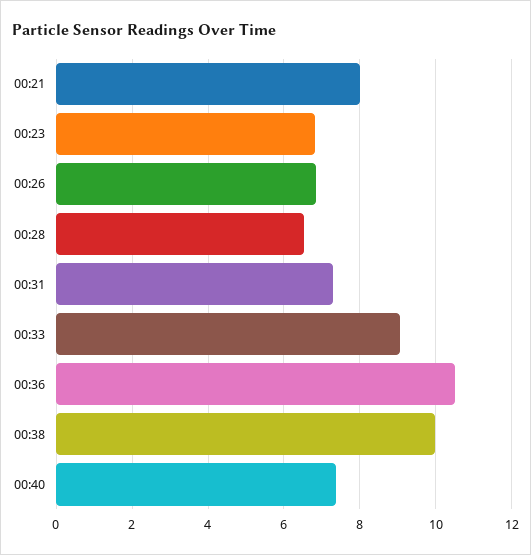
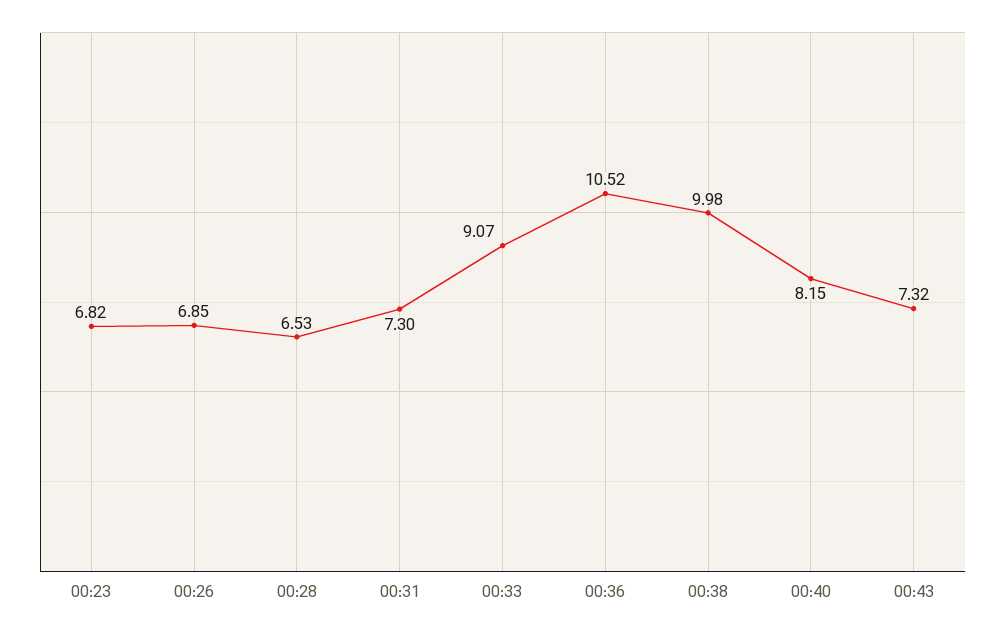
00:21: 8 -> none
00:40: 7.4 -> 8.15
00:43: none -> 7.32

